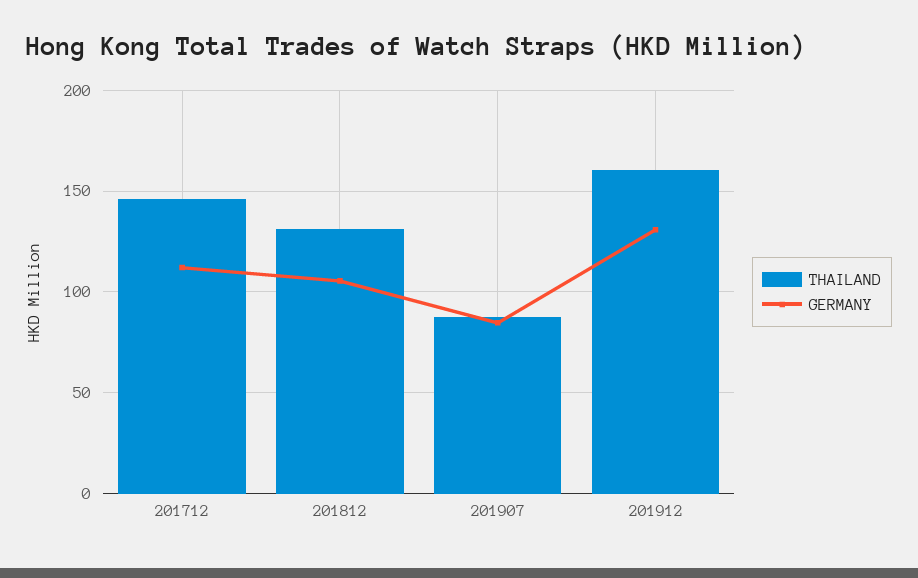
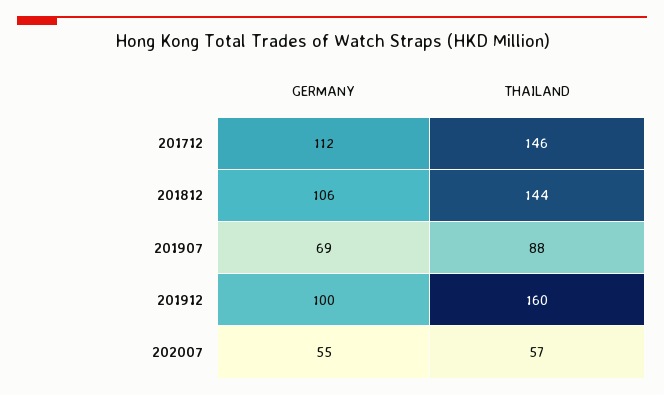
THAILAND, 201812: 130 -> 144
GERMANY, 201907: 85 -> 69
GERMANY, 201912: 130 -> 100
GERMANY, 202007: none -> 55
THAILAND, 202007: none -> 57

